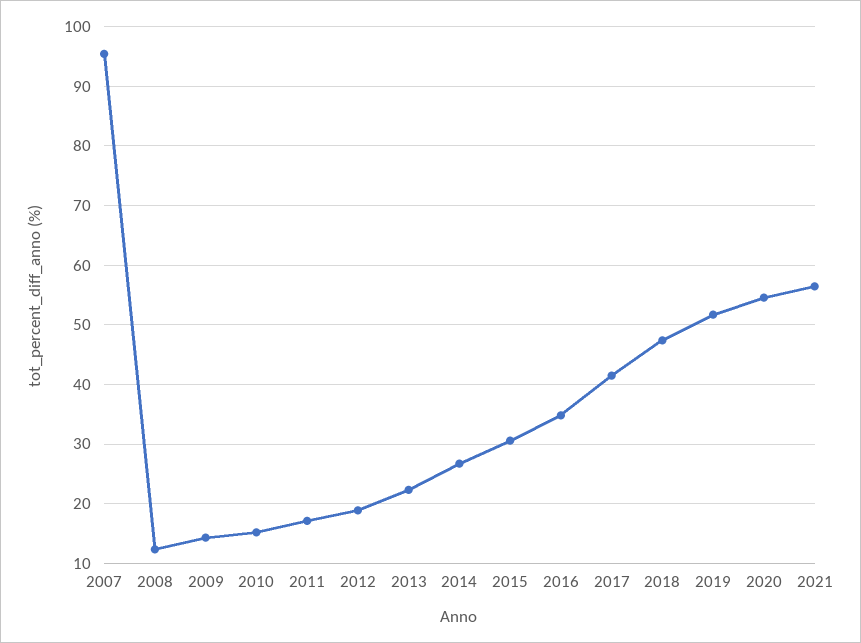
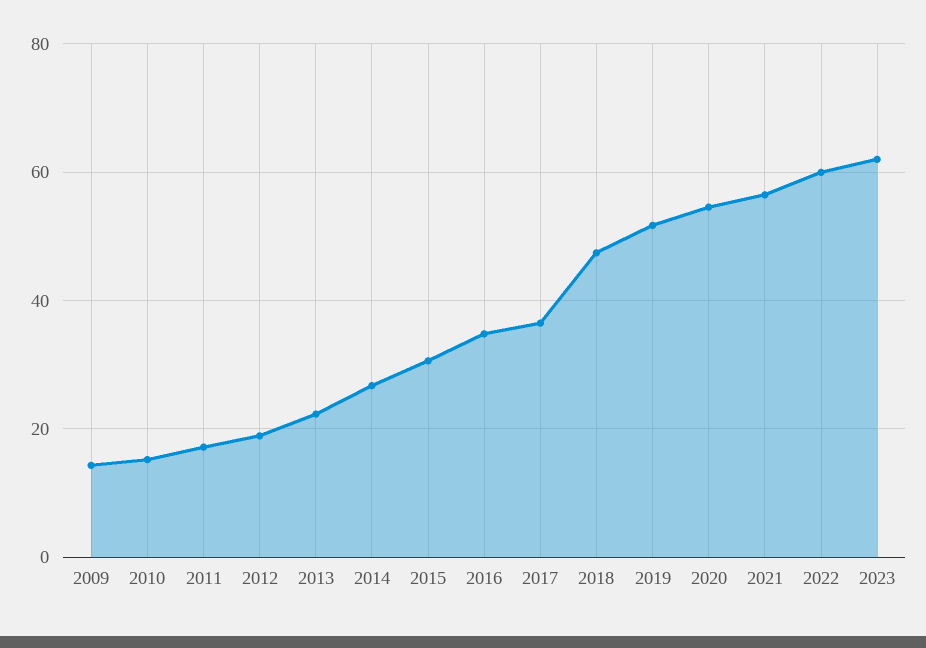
2007: 96 -> none
2008: 12 -> none
2017: 42 -> 36
2022: none -> 60
2023: none -> 62

